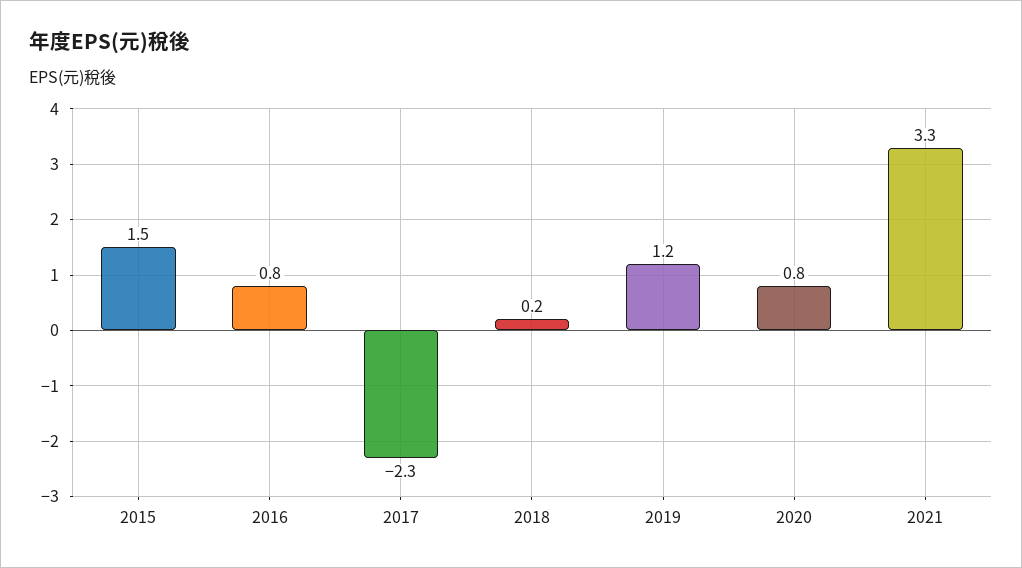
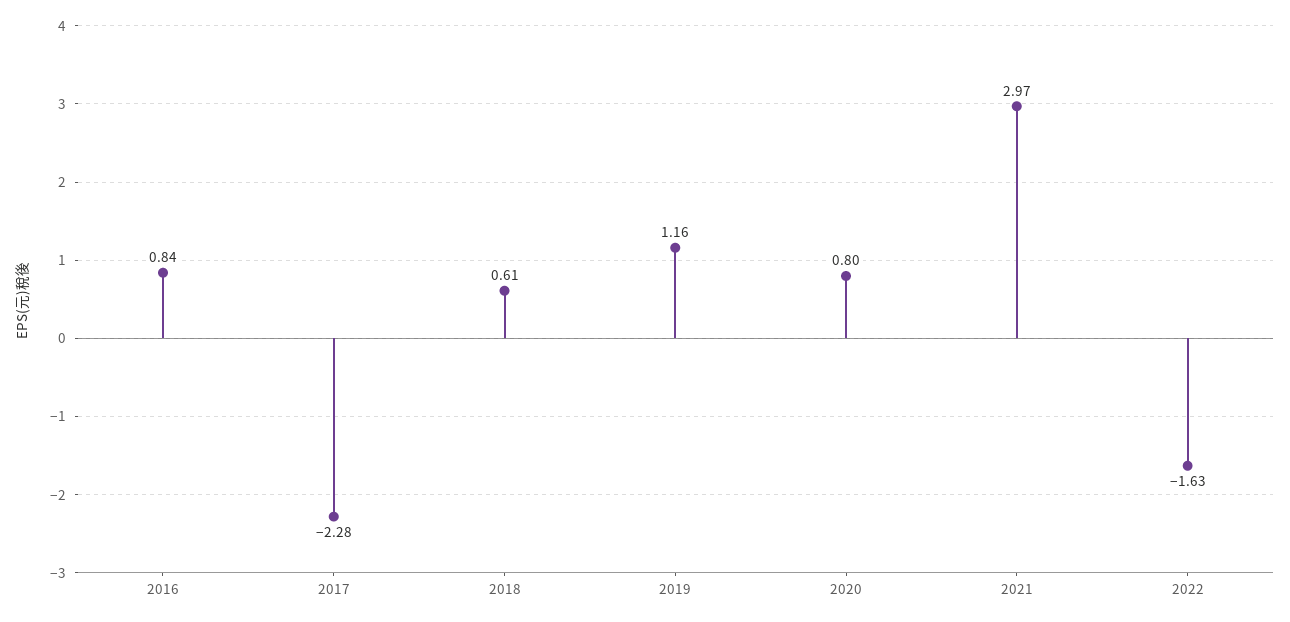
2015: 1.5 -> none
2018: 0.2 -> 0.61
2021: 3.3 -> 2.97
2022: none -> -1.63

